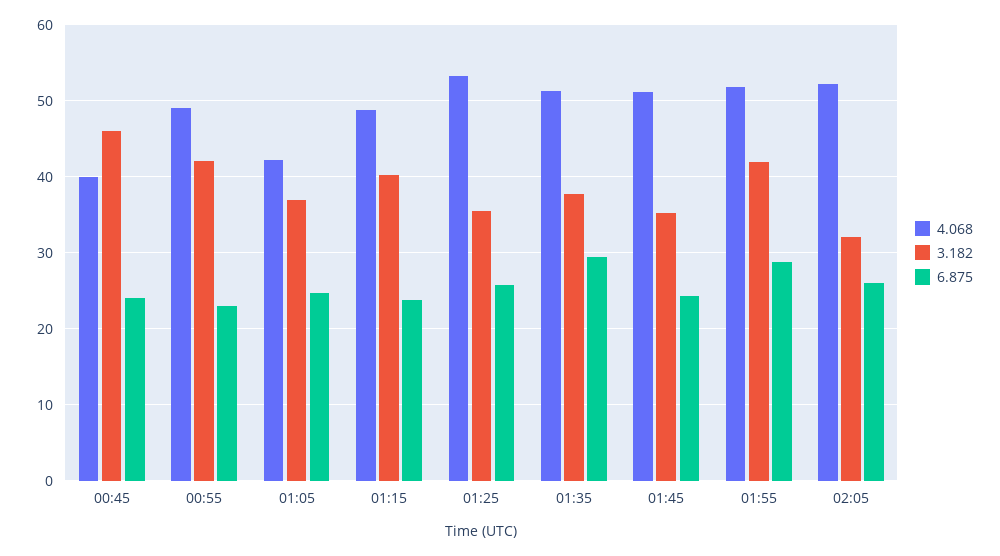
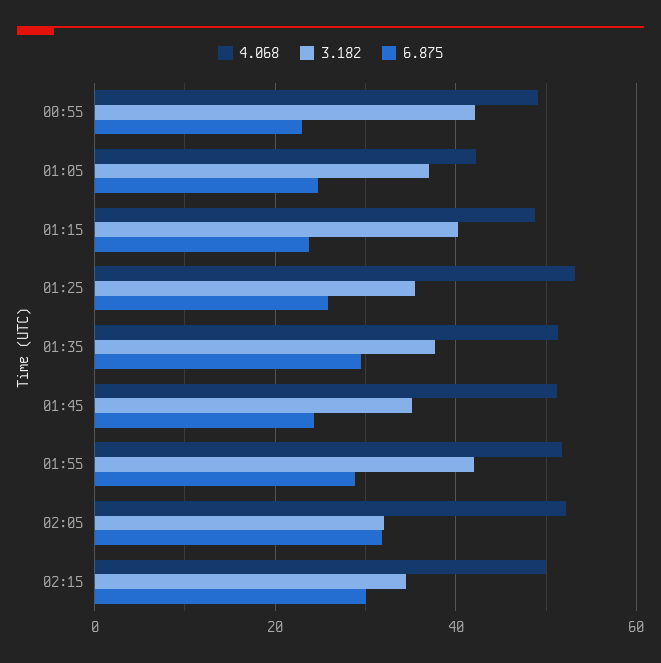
4.068, 00:45: 40 -> none
3.182, 00:45: 46 -> none
6.875, 00:45: 24 -> none
6.875, 02:05: 26 -> 32
4.068, 02:15: none -> 50
3.182, 02:15: none -> 34
6.875, 02:15: none -> 30

